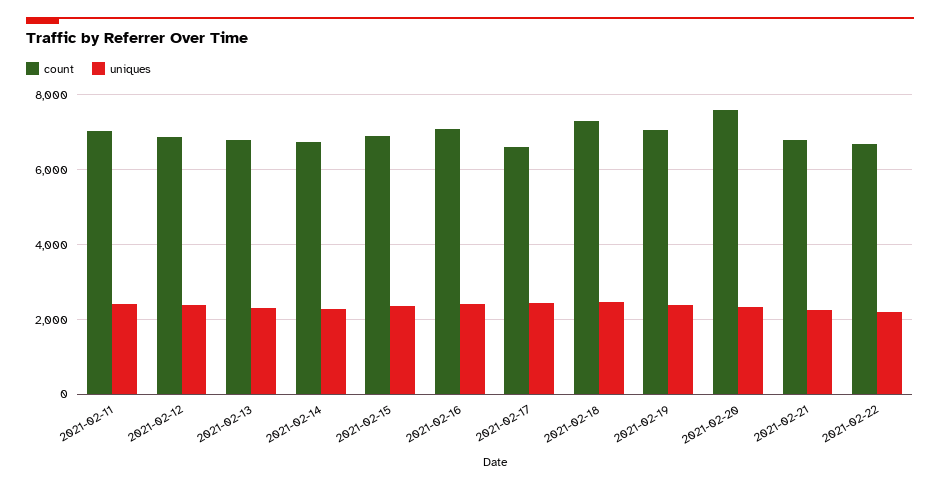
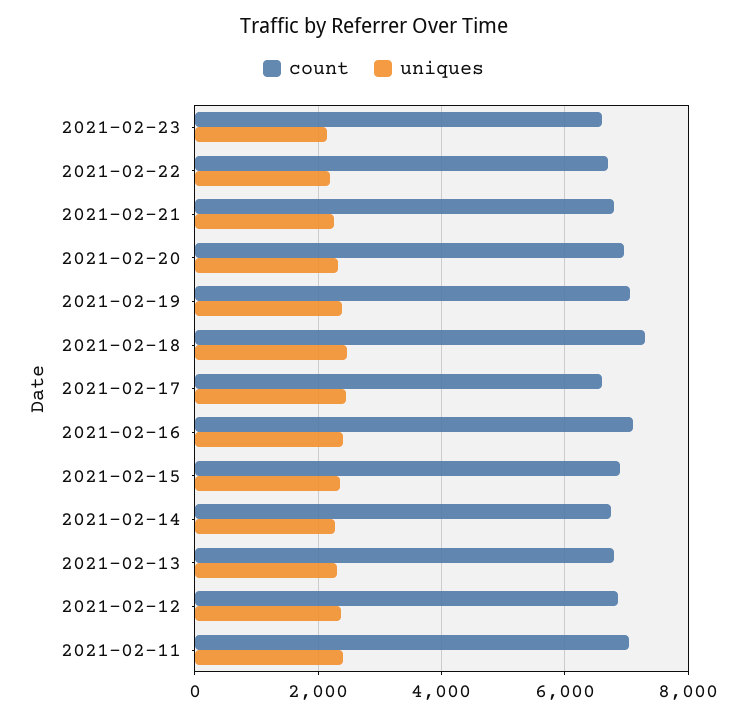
count, 2021-02-20: 7600 -> 7000
count, 2021-02-23: none -> 6600
uniques, 2021-02-23: none -> 2200

